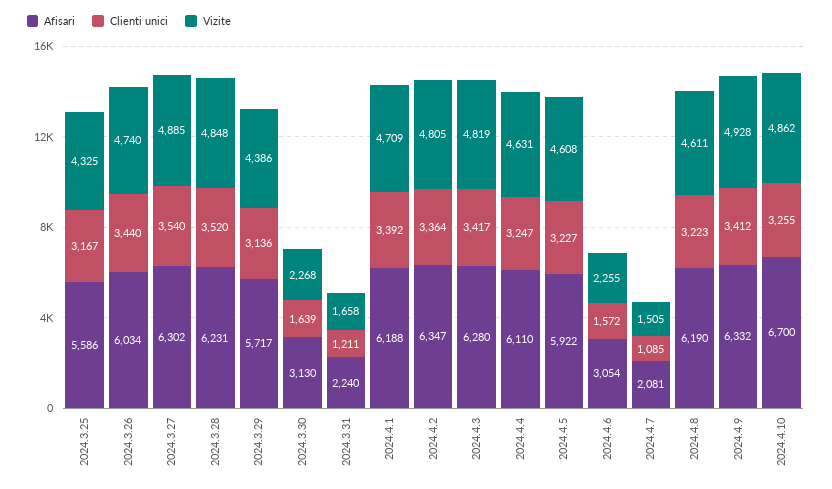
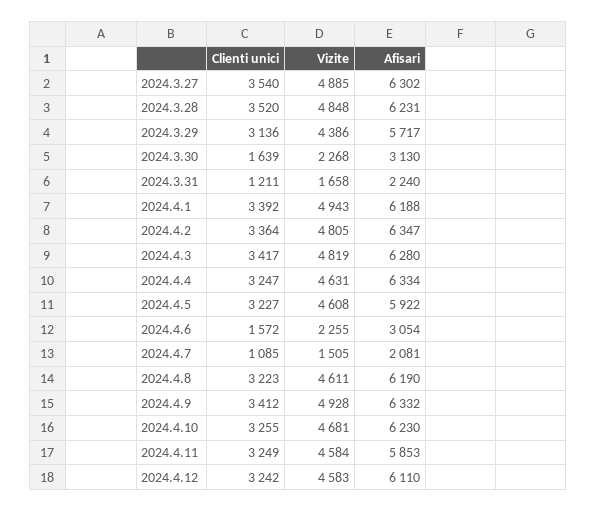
Afisari, 2024.3.25: 5586 -> none
Clienti unici, 2024.3.25: 3167 -> none
Vizite, 2024.3.25: 4325 -> none
Afisari, 2024.3.26: 6034 -> none
Clienti unici, 2024.3.26: 3440 -> none
Vizite, 2024.3.26: 4740 -> none
Vizite, 2024.4.1: 4709 -> 4943
Afisari, 2024.4.4: 6110 -> 6334
Afisari, 2024.4.10: 6700 -> 6230
Vizite, 2024.4.10: 4862 -> 4681
Clienti unici, 2024.4.11: none -> 3249
Vizite, 2024.4.11: none -> 4584
Afisari, 2024.4.11: none -> 5853
Clienti unici, 2024.4.12: none -> 3242
Vizite, 2024.4.12: none -> 4583
Afisari, 2024.4.12: none -> 6110

